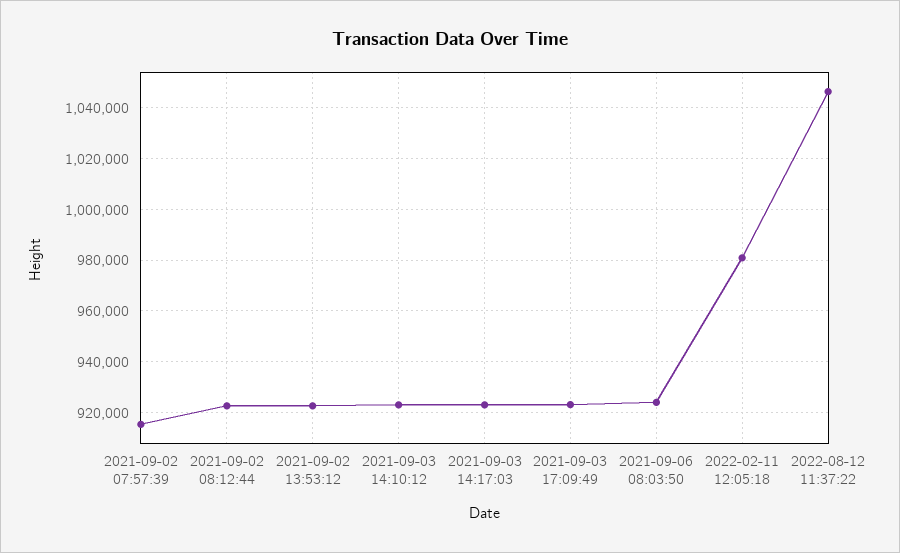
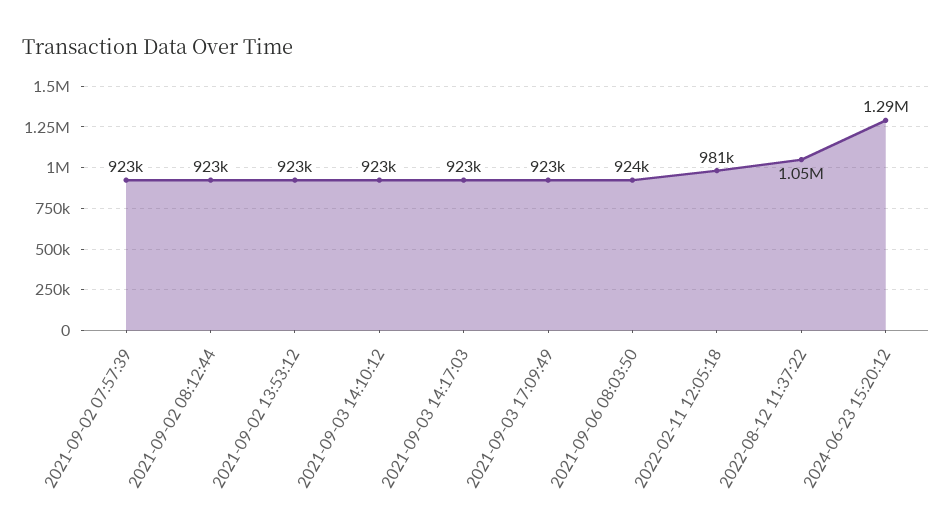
2021-09-02 07:57:39: 915000 -> 923000
2024-06-23 15:20:12: none -> 1290000

